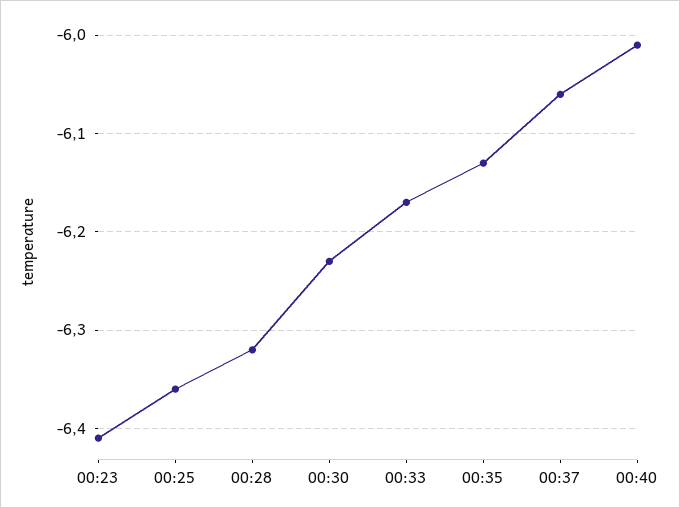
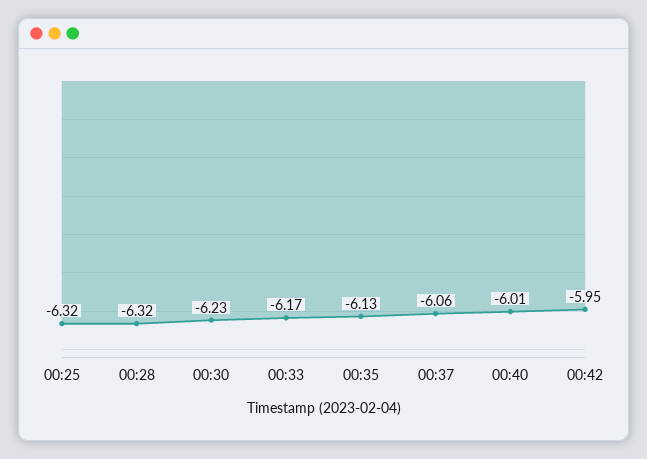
00:23: -6.41 -> none
00:25: -6.36 -> -6.32
00:42: none -> -5.95

